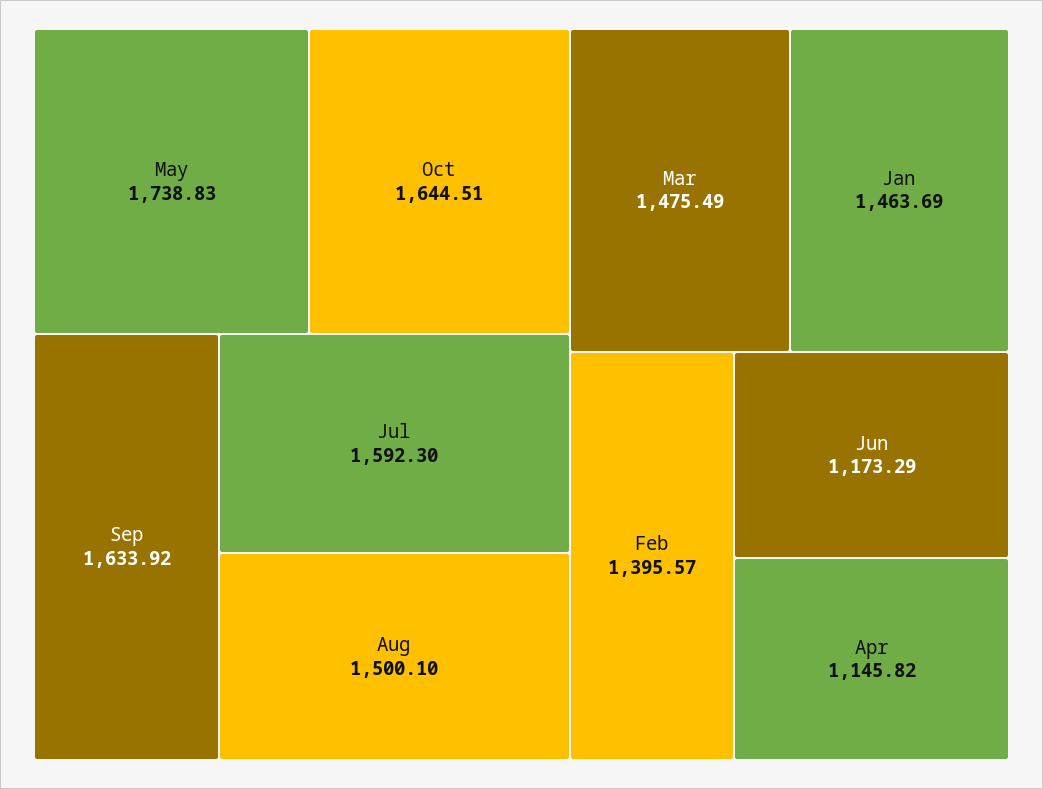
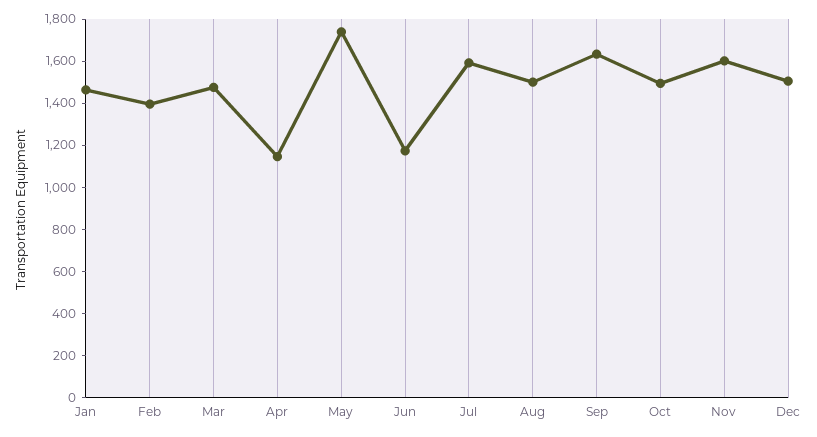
Oct: 1644.51 -> 1500
Nov: none -> 1600
Dec: none -> 1500

